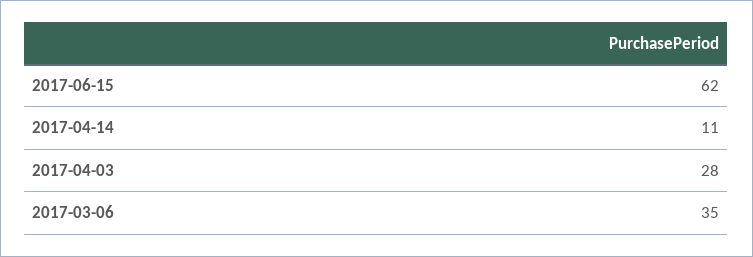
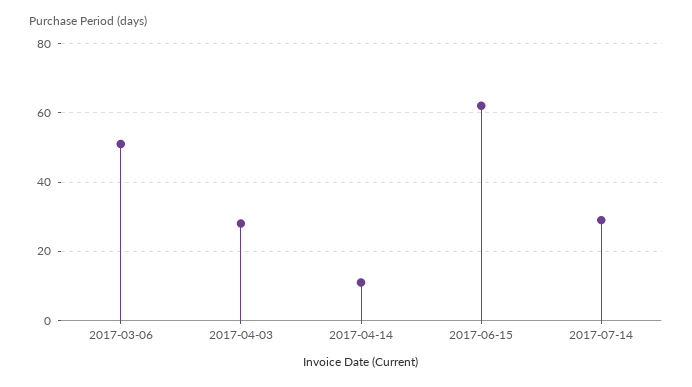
2017-03-06: 35 -> 50
2017-07-14: none -> 30

